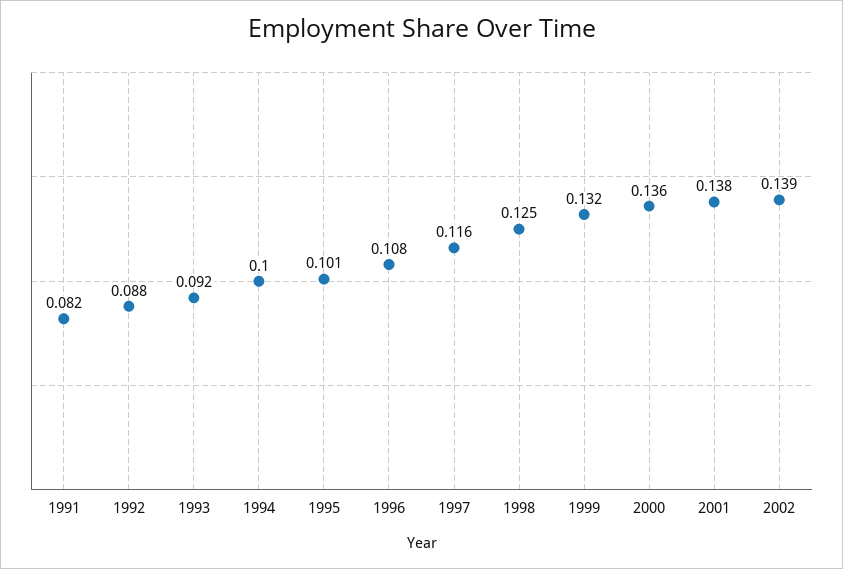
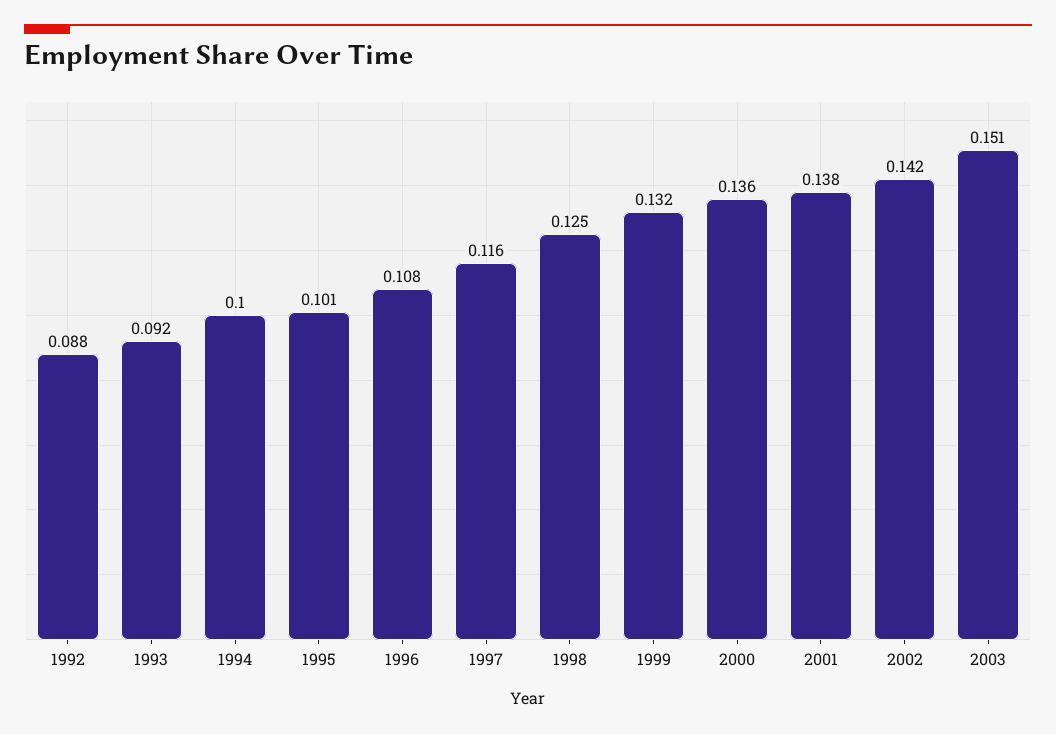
1991: 0.082 -> none
2002: 0.139 -> 0.142
2003: none -> 0.151

